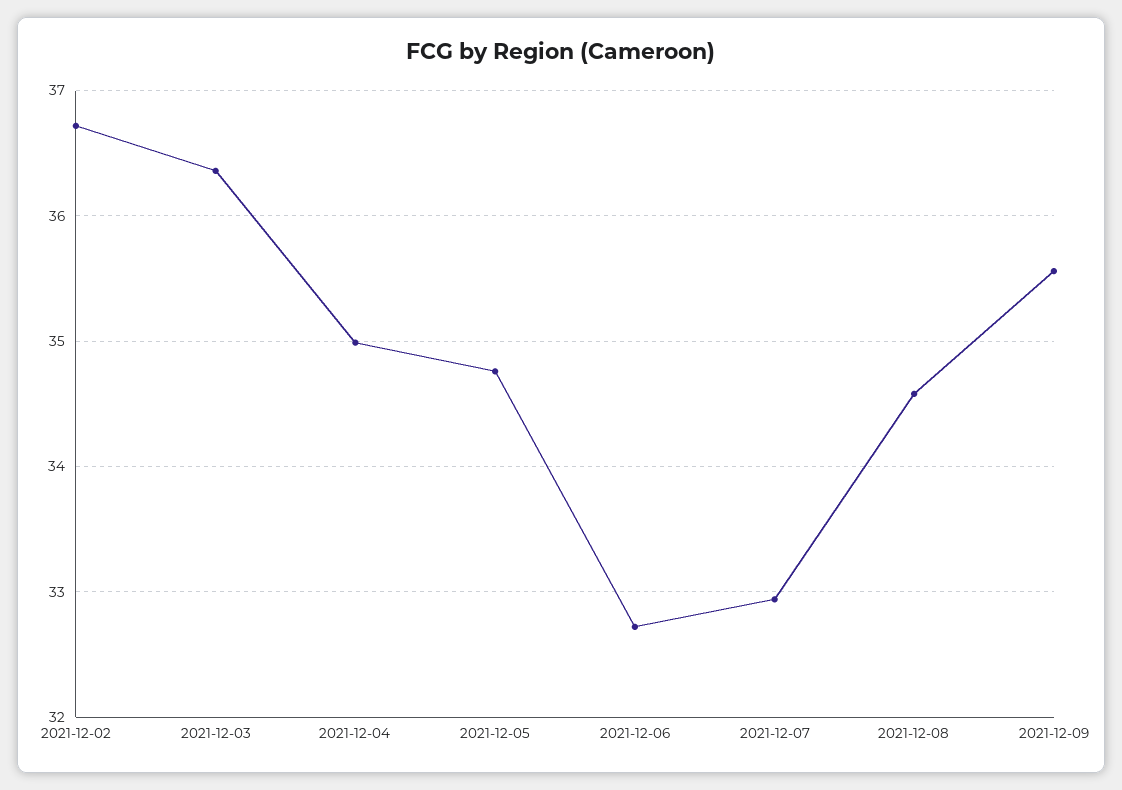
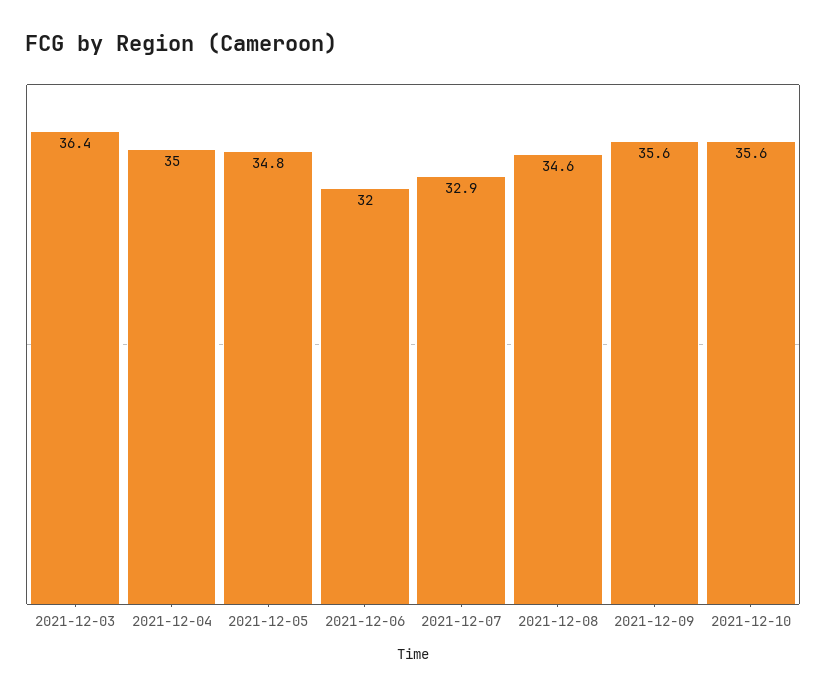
2021-12-02: 36.7 -> none
2021-12-06: 32.7 -> 32
2021-12-10: none -> 35.6

